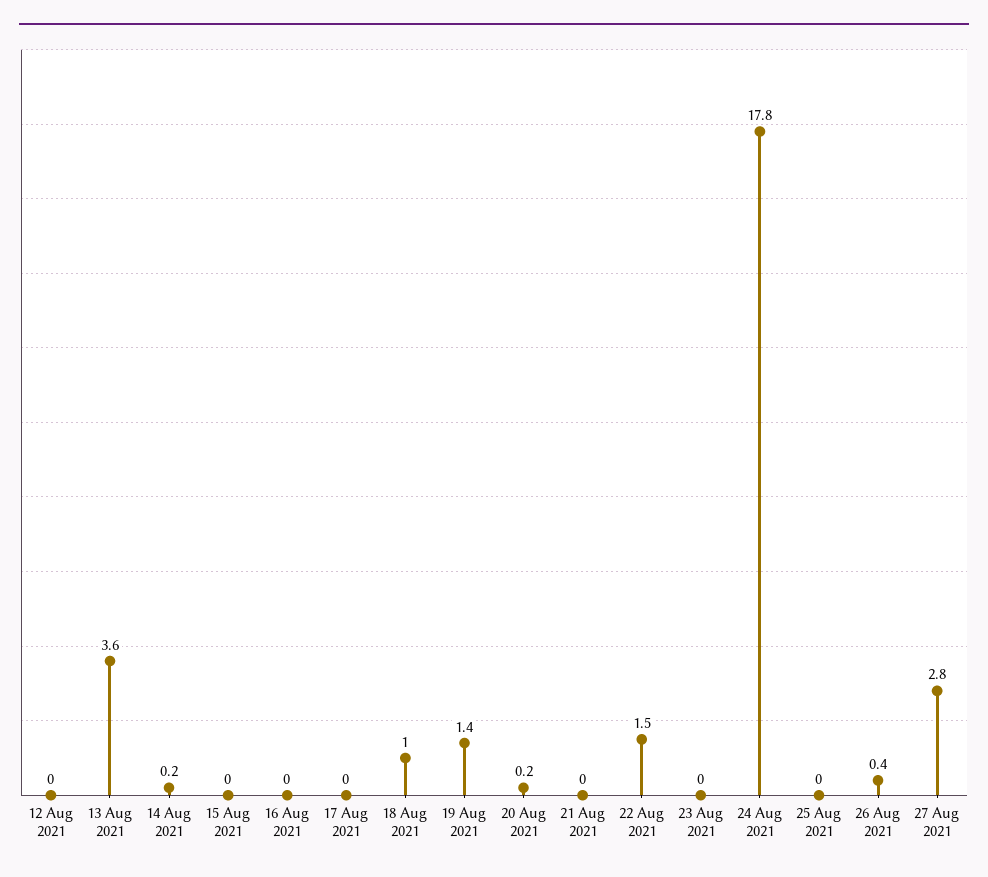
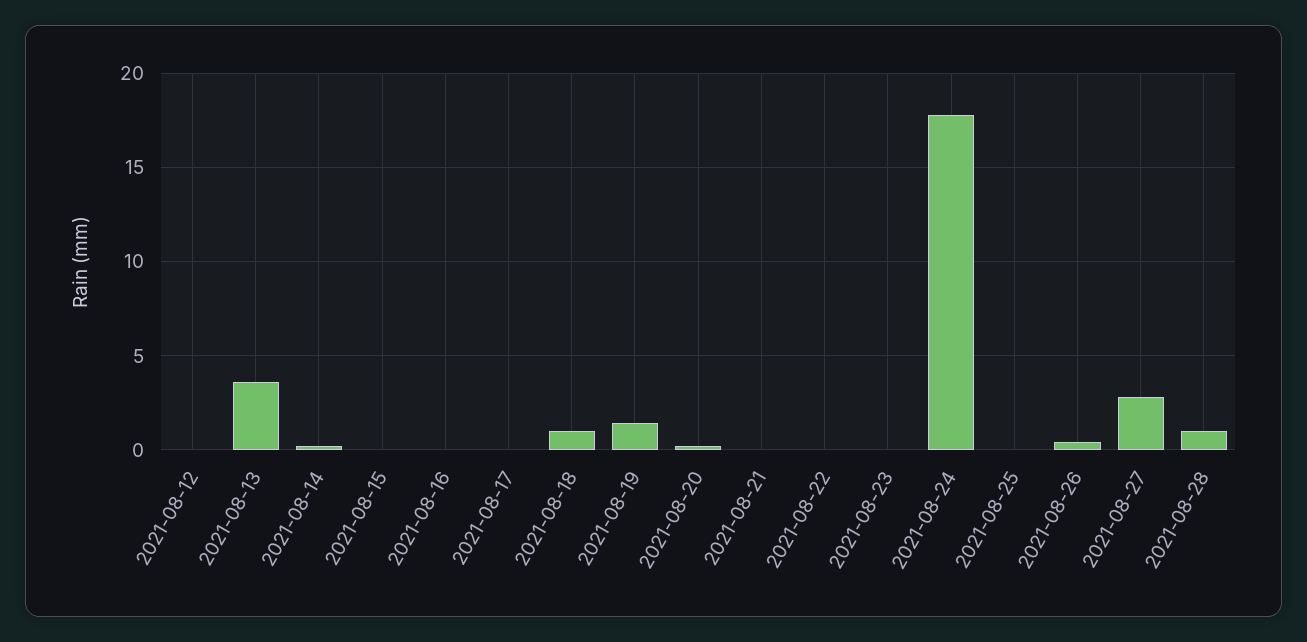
22 Aug 2021: 1.5 -> 0
2021-08-28: none -> 1

